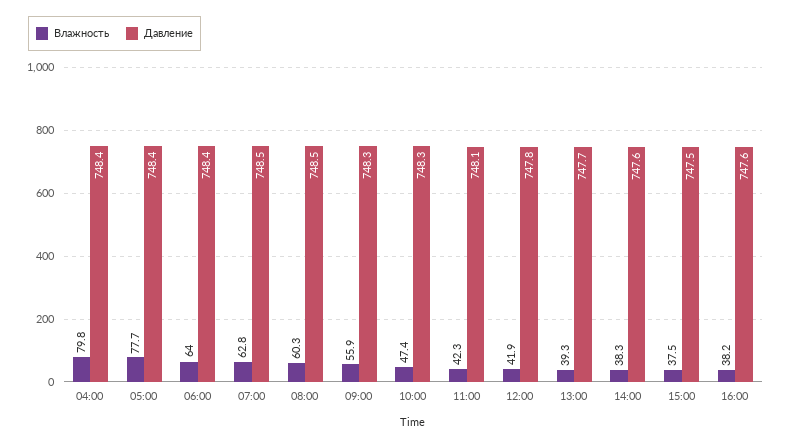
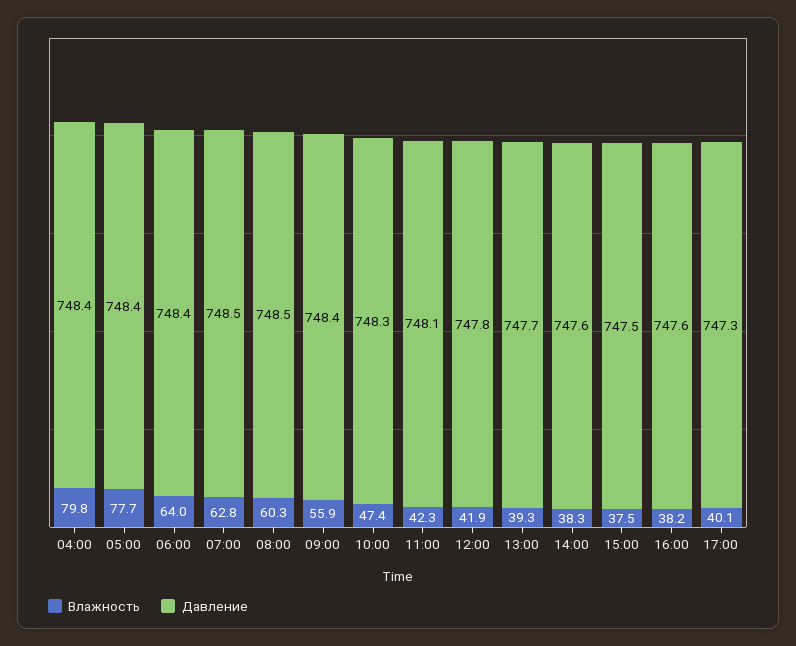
Давление, 09:00: 748.3 -> 748.4
Влажность, 17:00: none -> 40.1
Давление, 17:00: none -> 747.3

